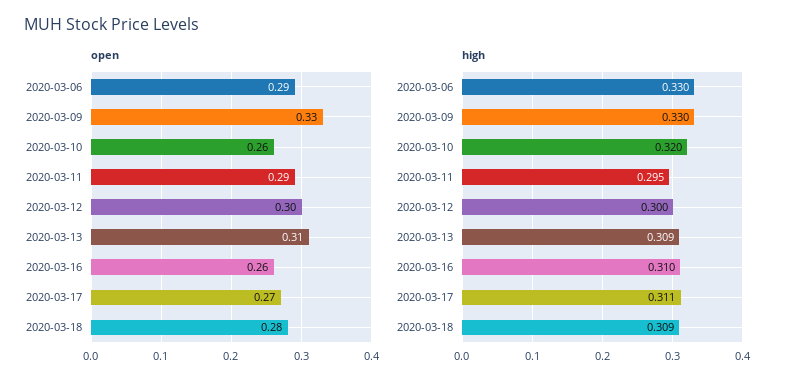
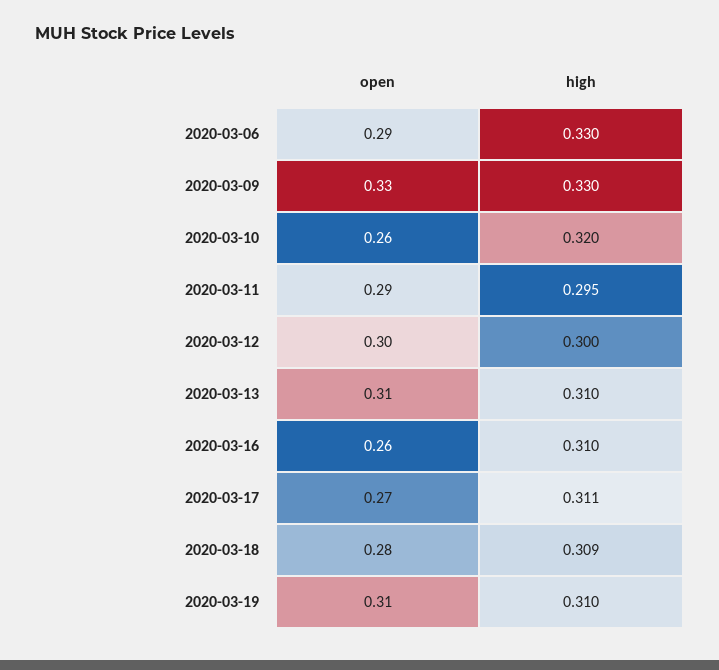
high, 2020-03-13: 0.309 -> 0.31
open, 2020-03-19: none -> 0.31
high, 2020-03-19: none -> 0.31

